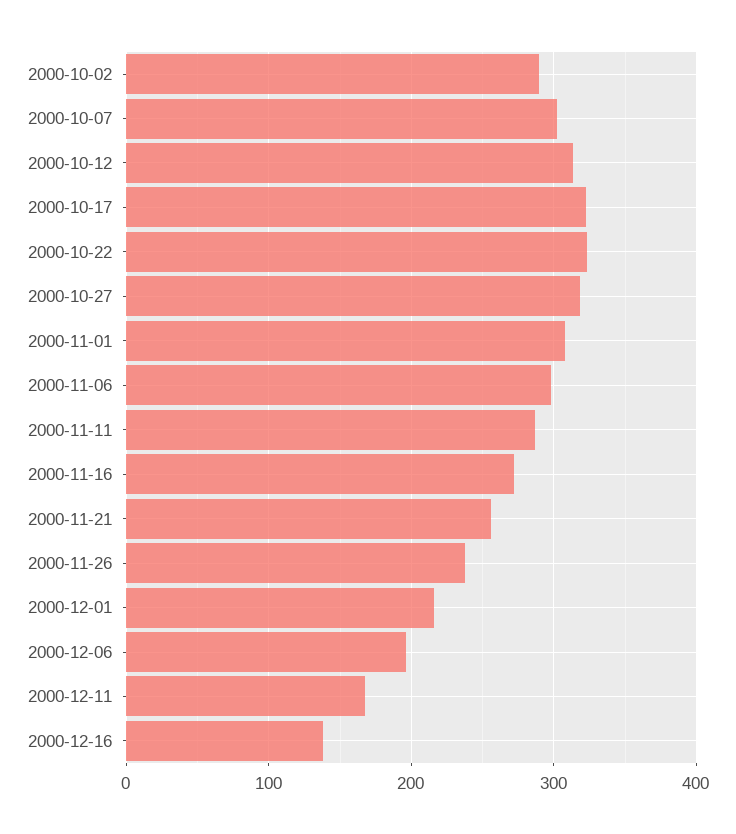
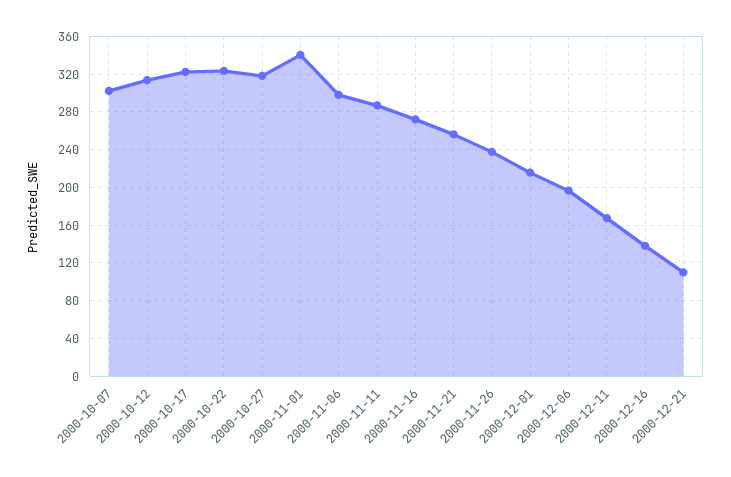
2000-10-02: 290 -> none
2000-11-01: 310 -> 340
2000-12-21: none -> 110

